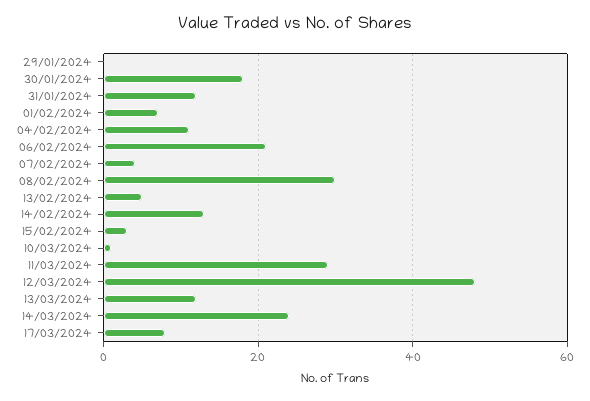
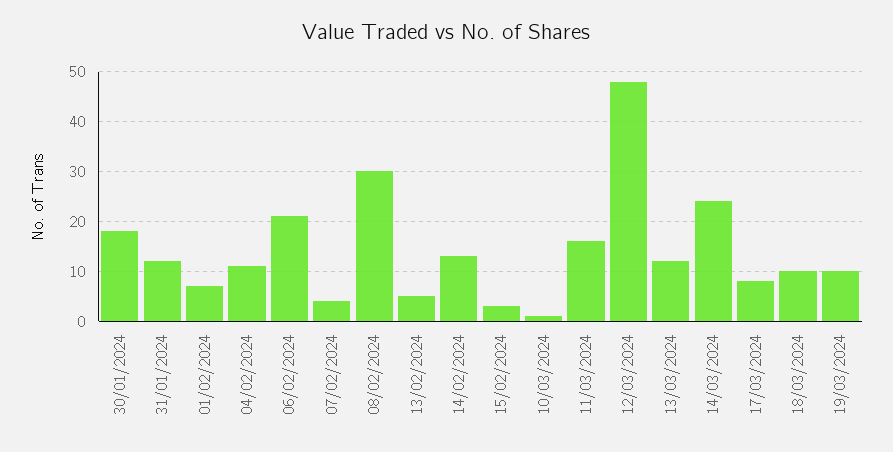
29/01/2024: 0 -> none
11/03/2024: 30 -> 15
18/03/2024: none -> 10
19/03/2024: none -> 10

